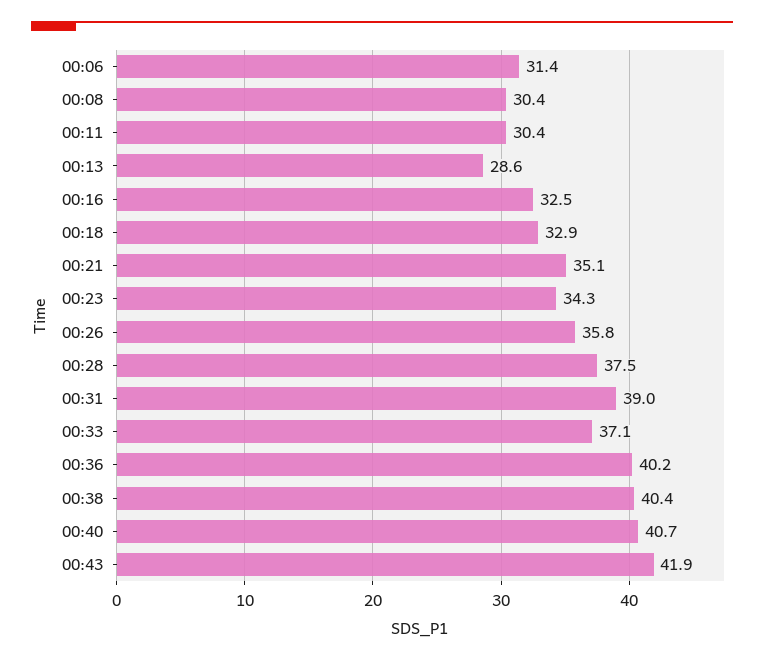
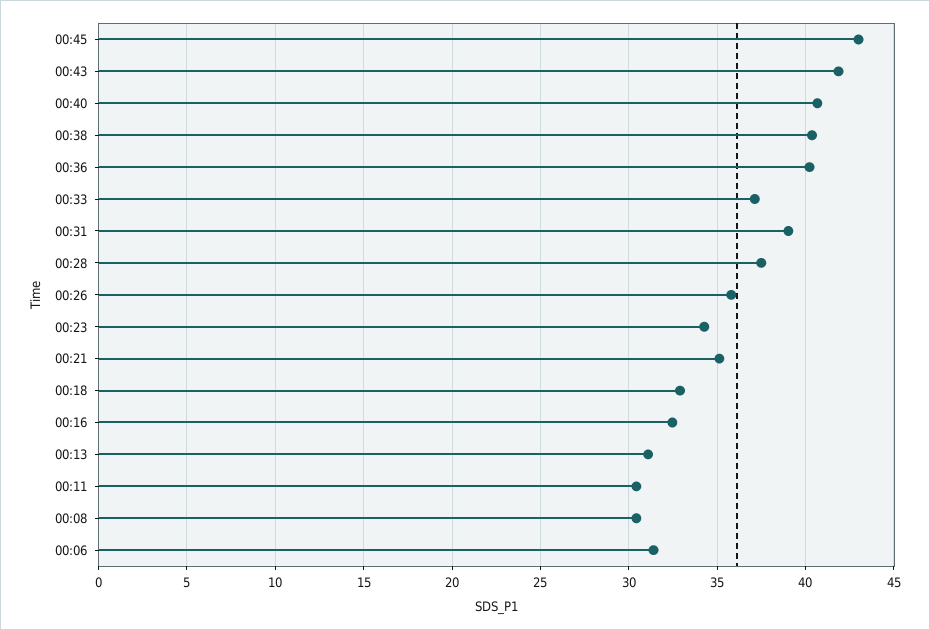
00:13: 28.6 -> 31
00:45: none -> 43

